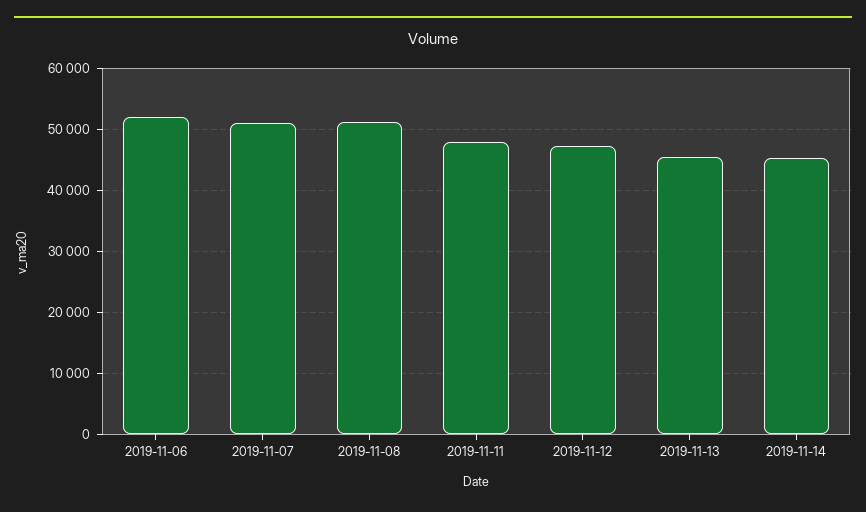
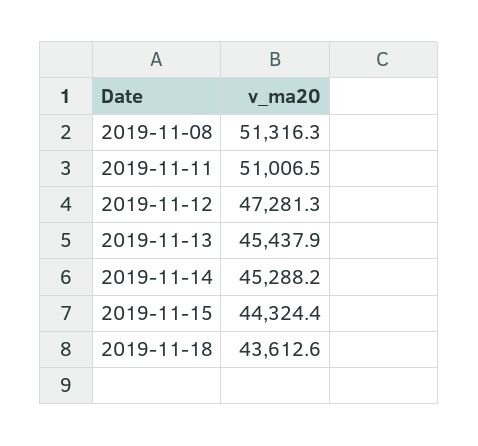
2019-11-06: 52000 -> none
2019-11-07: 51000 -> none
2019-11-11: 48000 -> 51006.5
2019-11-15: none -> 44324.4
2019-11-18: none -> 43612.6

